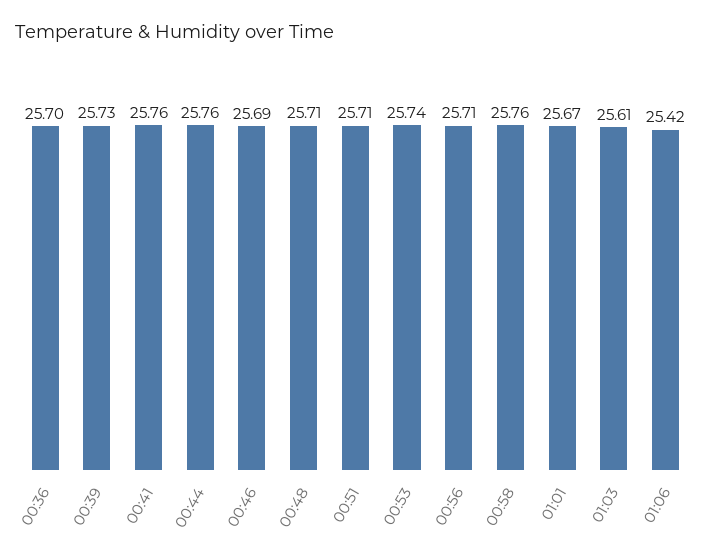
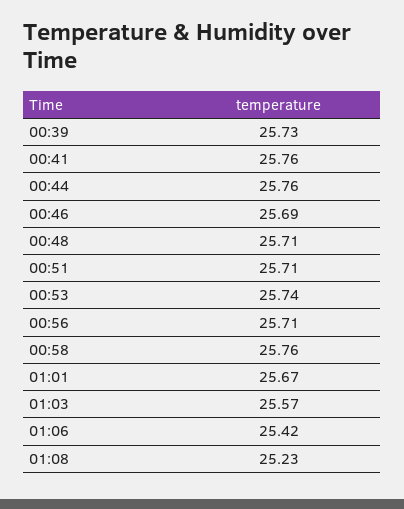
00:36: 25.7 -> none
01:03: 25.61 -> 25.57
01:08: none -> 25.23

